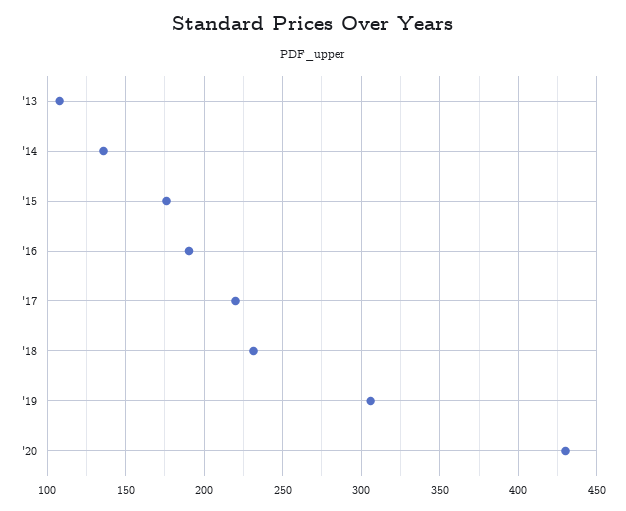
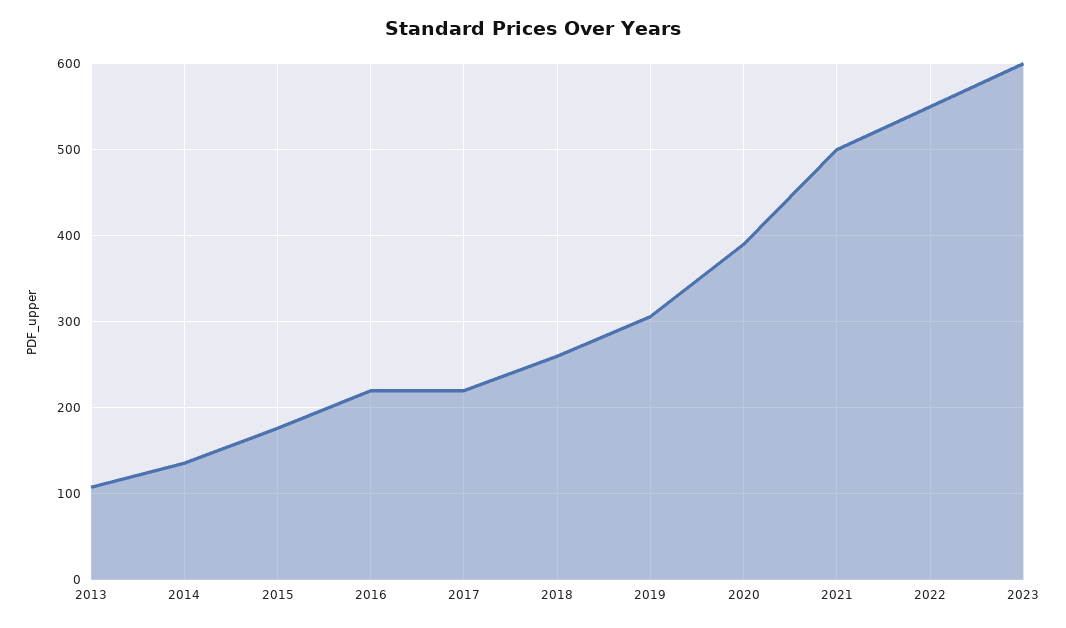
'16: 190 -> 220
'18: 230 -> 260
'20: 430 -> 390
2021: none -> 500
2022: none -> 550
2023: none -> 600

